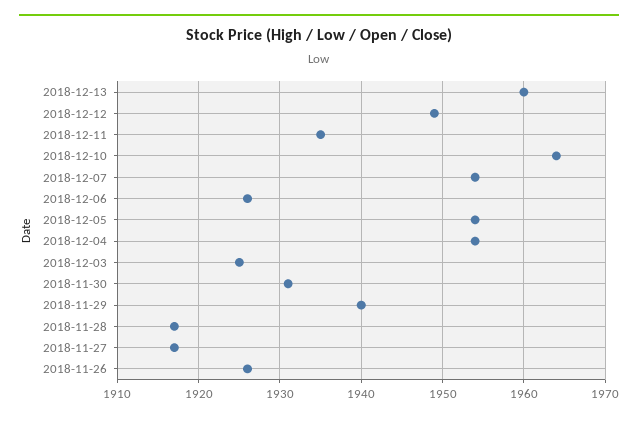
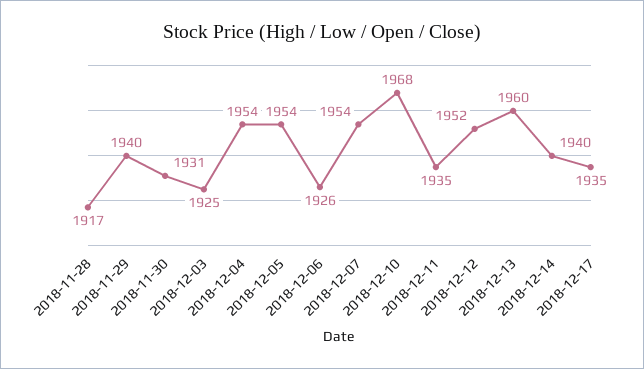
2018-12-12: 1949 -> 1952
2018-12-10: 1964 -> 1968
2018-11-27: 1917 -> none
2018-11-26: 1926 -> none
2018-12-14: none -> 1940
2018-12-17: none -> 1935

